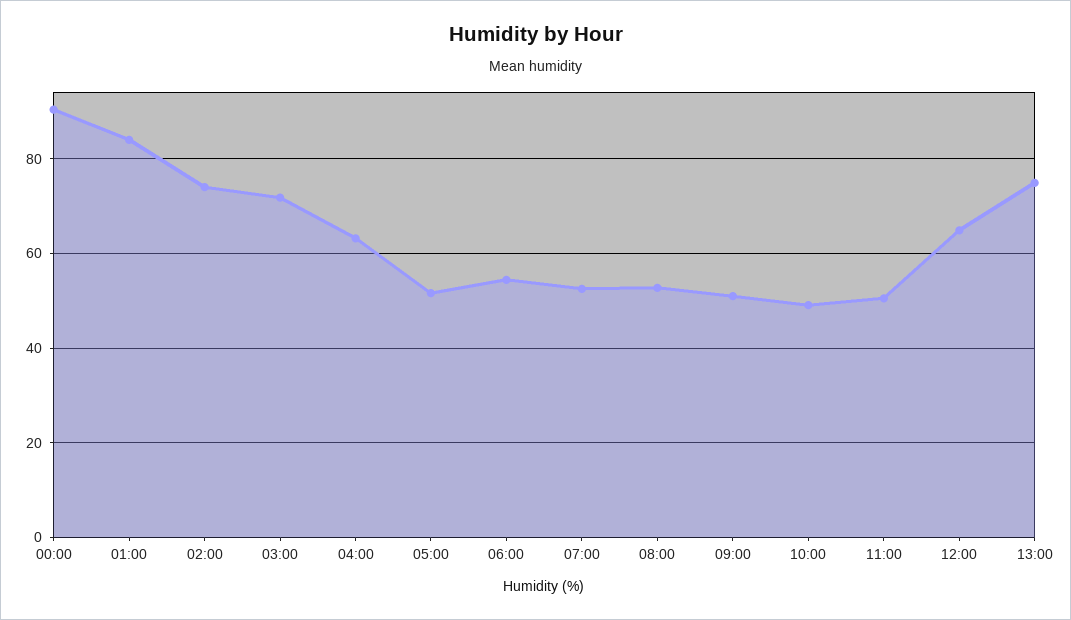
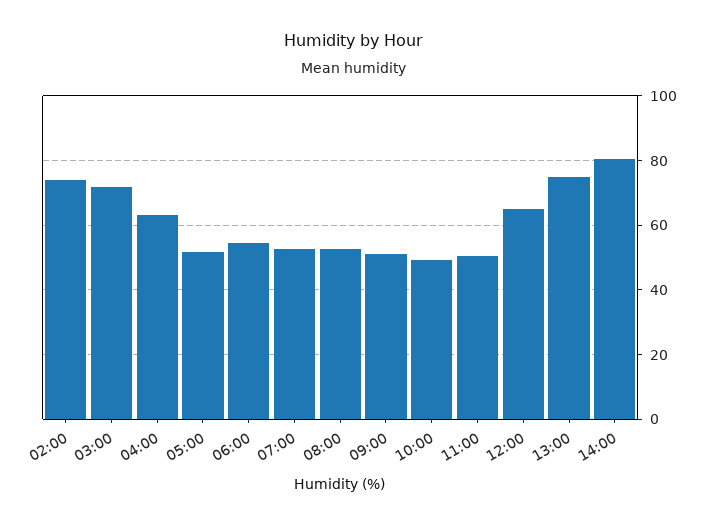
00:00: 90 -> none
01:00: 84 -> none
14:00: none -> 80

